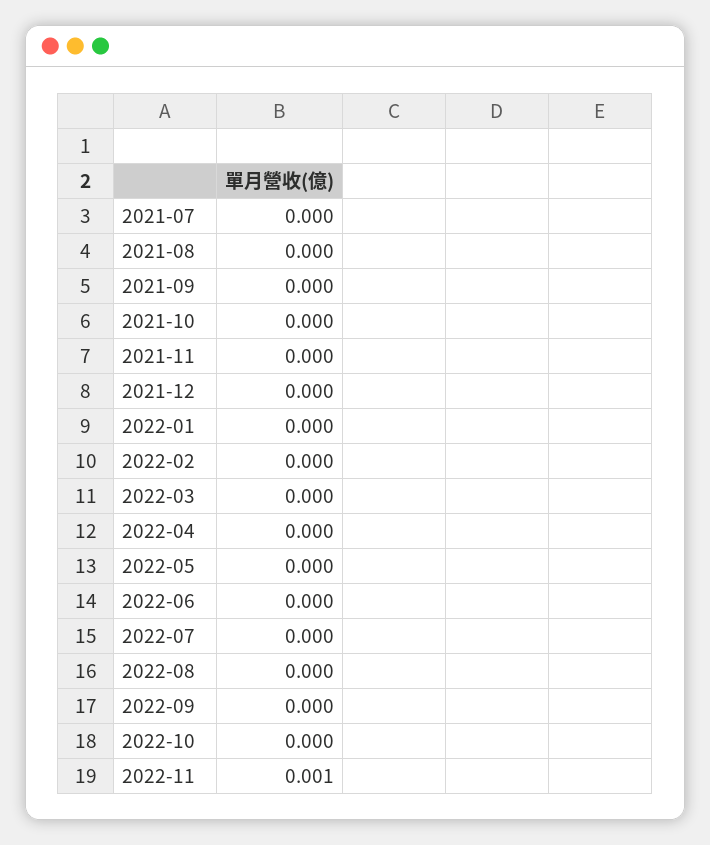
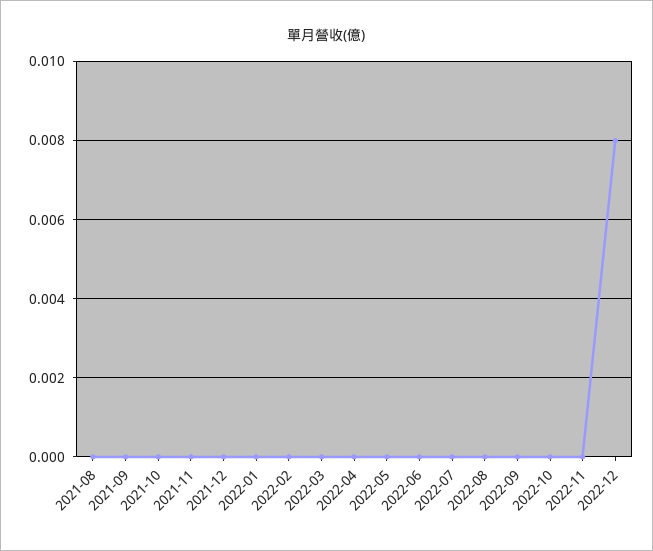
2021-07: 0 -> none
2022-11: 0.001 -> 0
2022-12: none -> 0.008

